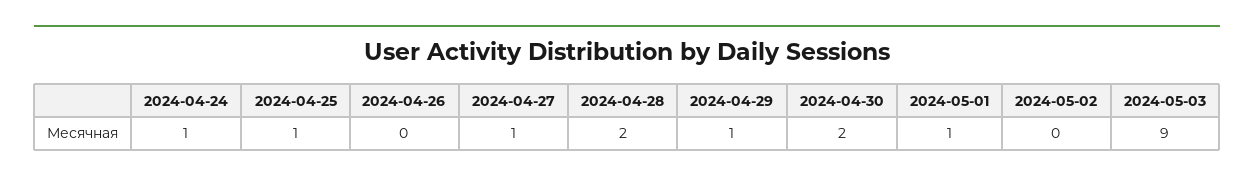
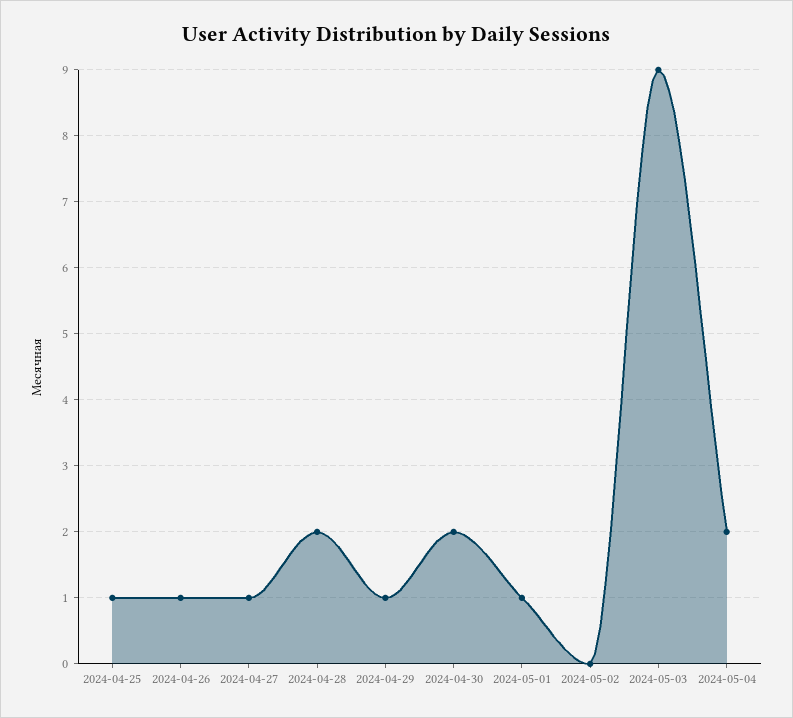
2024-04-24: 1 -> none
2024-04-26: 0 -> 1
2024-05-04: none -> 2

